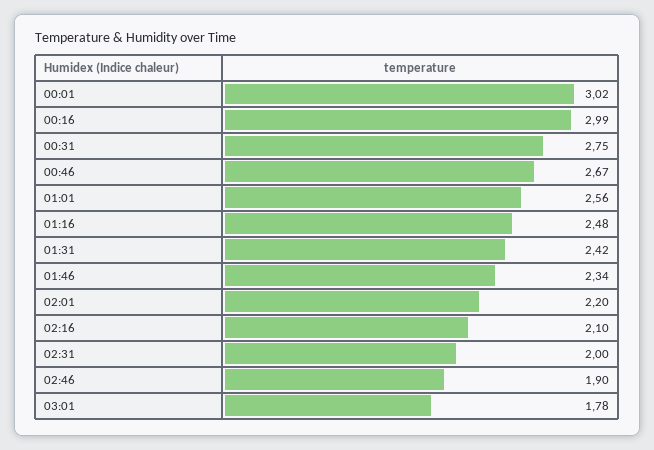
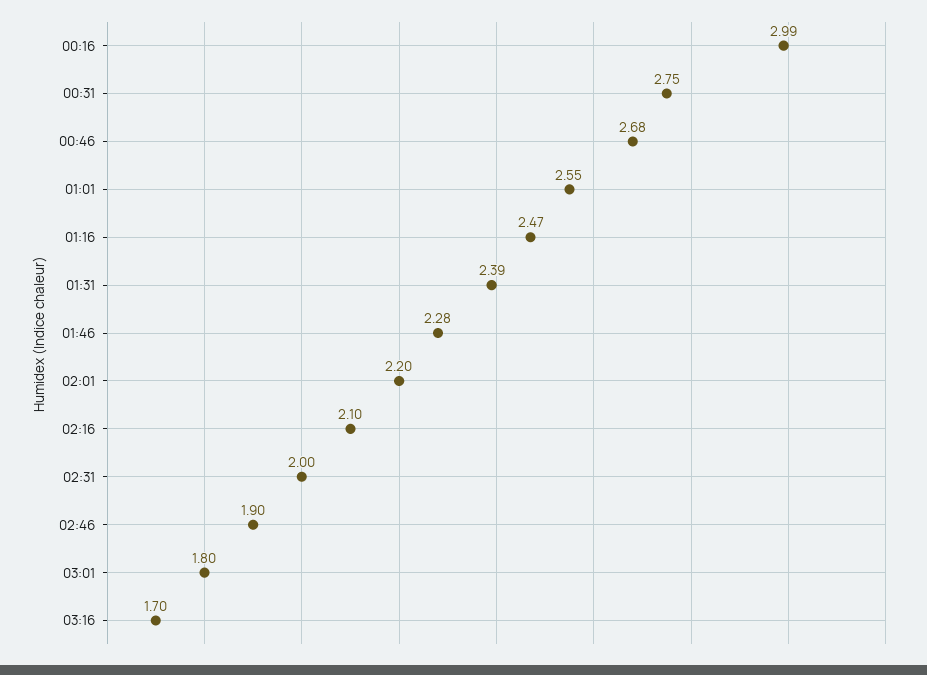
00:01: 3.02 -> none
00:46: 2.67 -> 2.68
01:01: 2.56 -> 2.55
01:16: 2.48 -> 2.47
01:31: 2.42 -> 2.39
01:46: 2.34 -> 2.28
03:01: 1.78 -> 1.8
03:16: none -> 1.7

